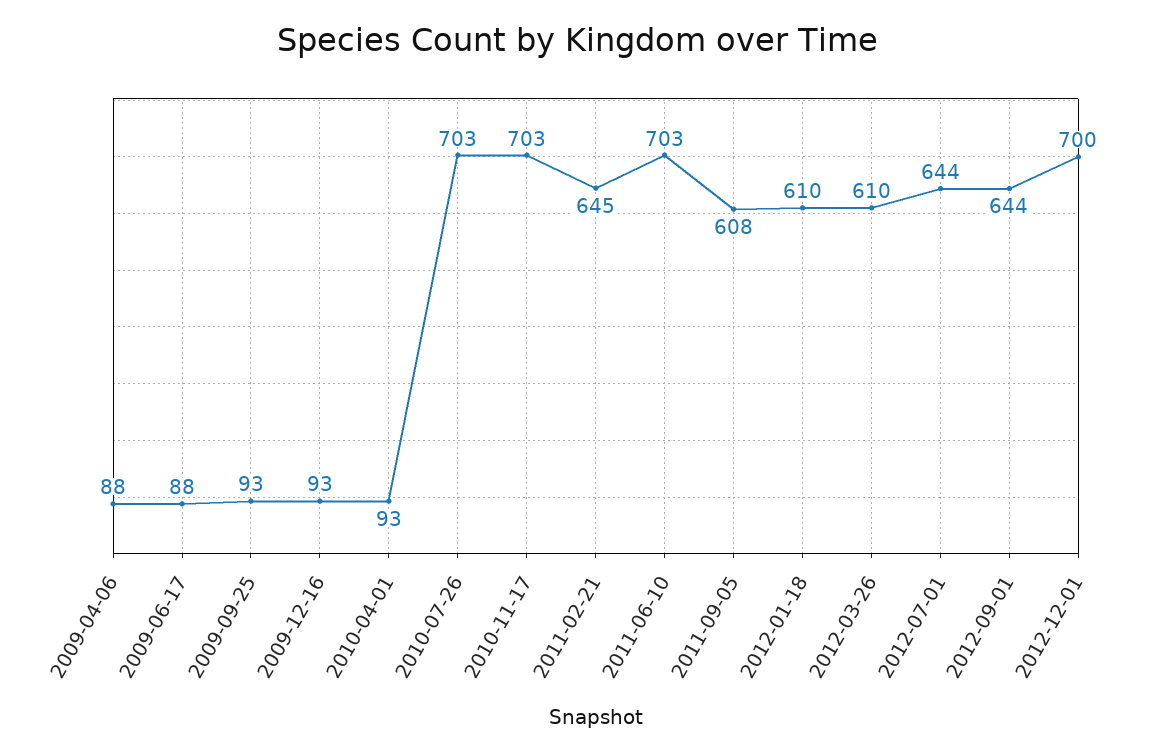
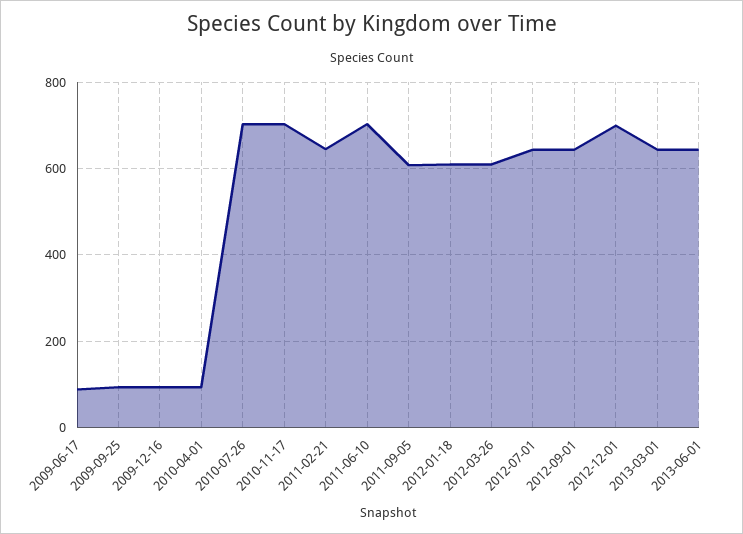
2009-04-06: 88 -> none
2013-03-01: none -> 640
2013-06-01: none -> 640

